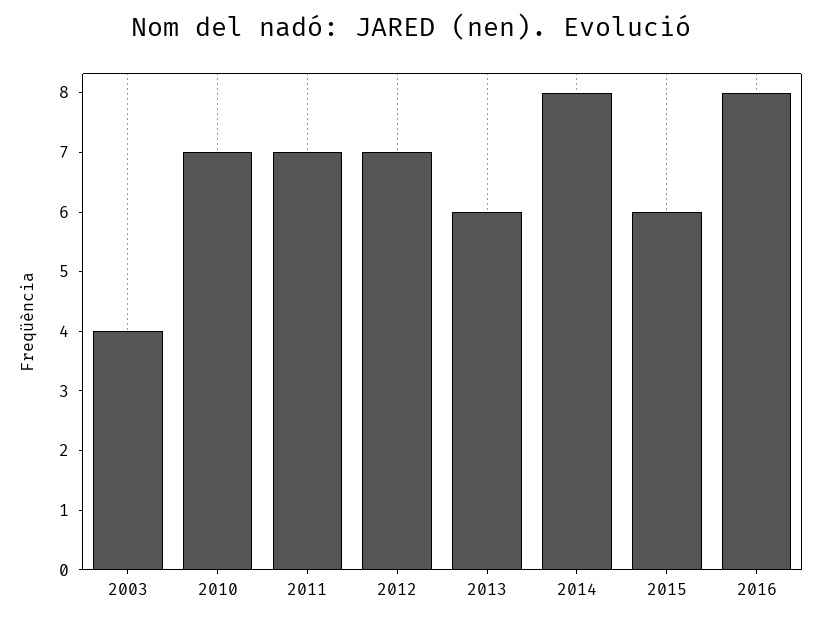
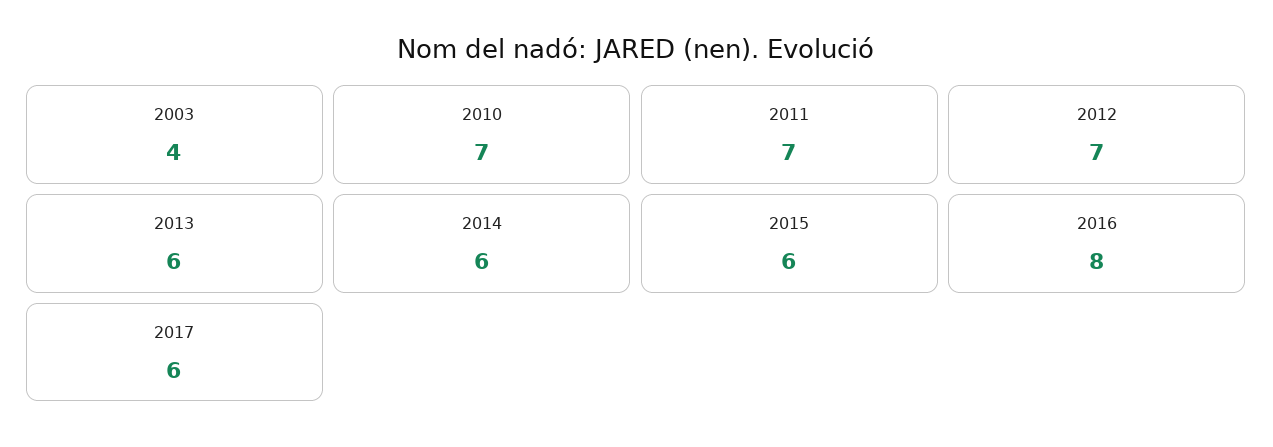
2014: 8 -> 6
2017: none -> 6

